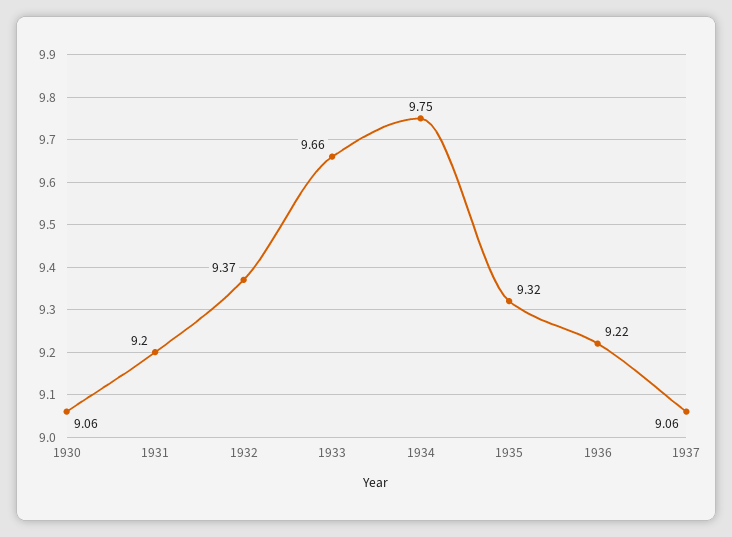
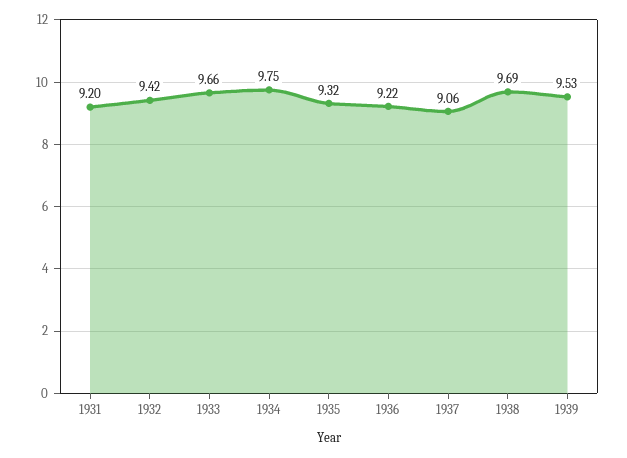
1930: 9.06 -> none
1932: 9.37 -> 9.42
1938: none -> 9.69
1939: none -> 9.53

